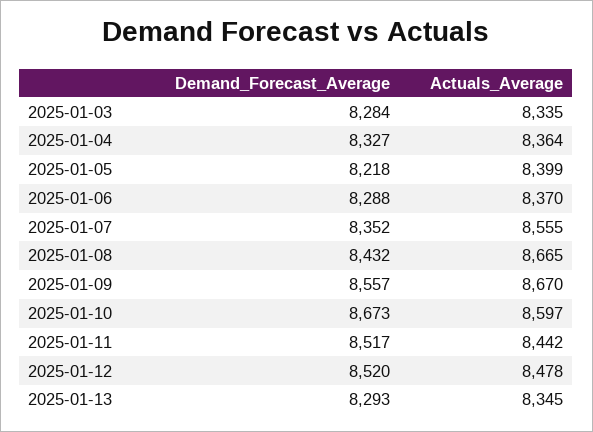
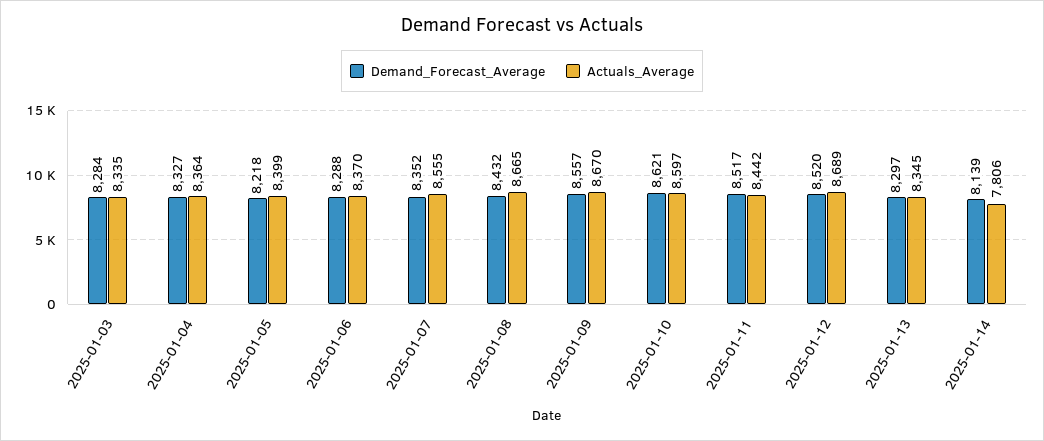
Demand_Forecast_Average, 2025-01-10: 8673 -> 8621
Actuals_Average, 2025-01-12: 8478 -> 8689
Demand_Forecast_Average, 2025-01-13: 8293 -> 8297
Demand_Forecast_Average, 2025-01-14: none -> 8139
Actuals_Average, 2025-01-14: none -> 7806

